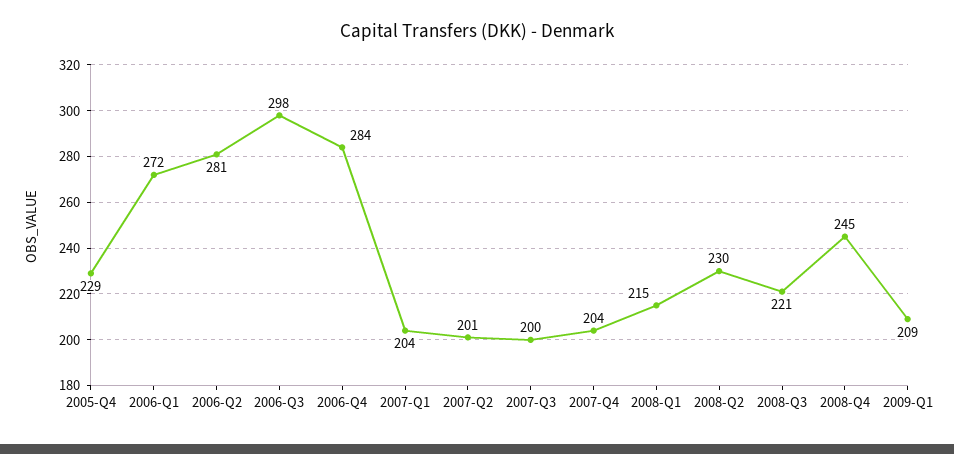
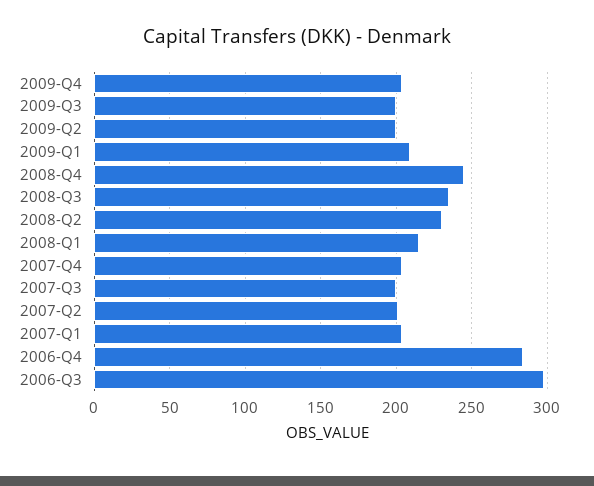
2005-Q4: 229 -> none
2006-Q1: 272 -> none
2006-Q2: 281 -> none
2008-Q3: 221 -> 235
2009-Q4: none -> 205
2009-Q3: none -> 200
2009-Q2: none -> 200

